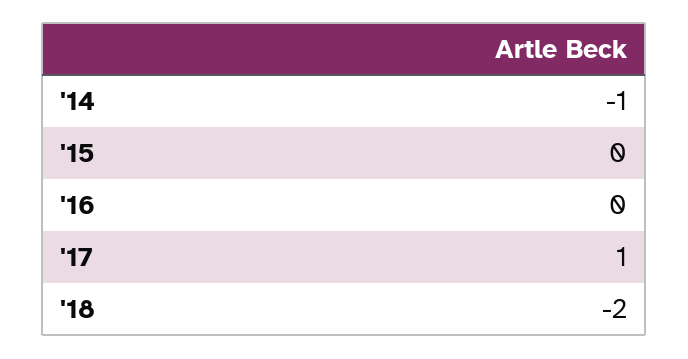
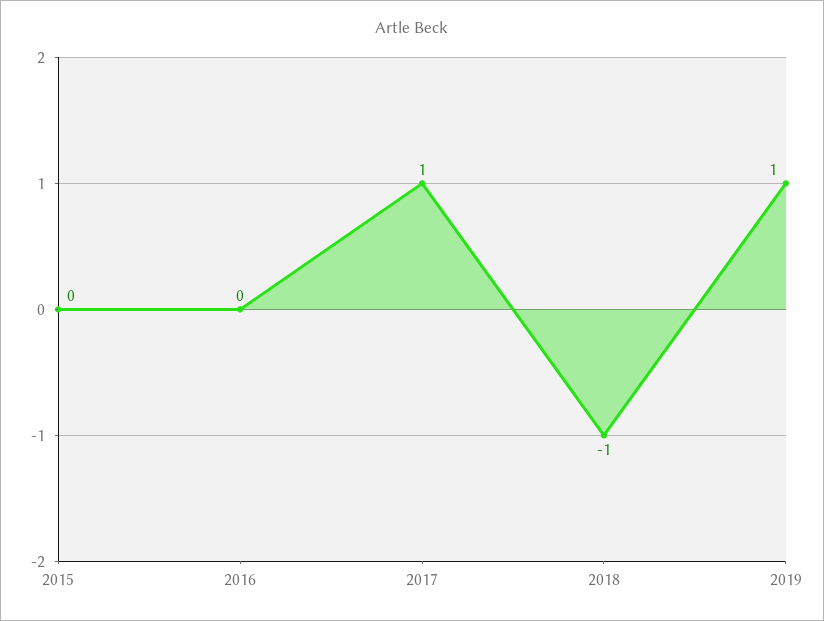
'14: -1 -> none
'18: -2 -> -1
2019: none -> 1

